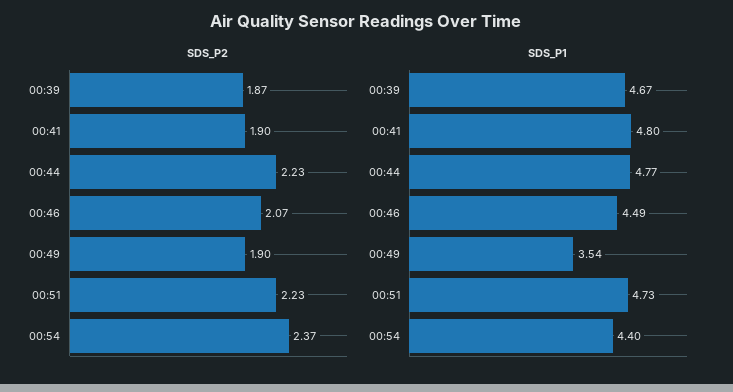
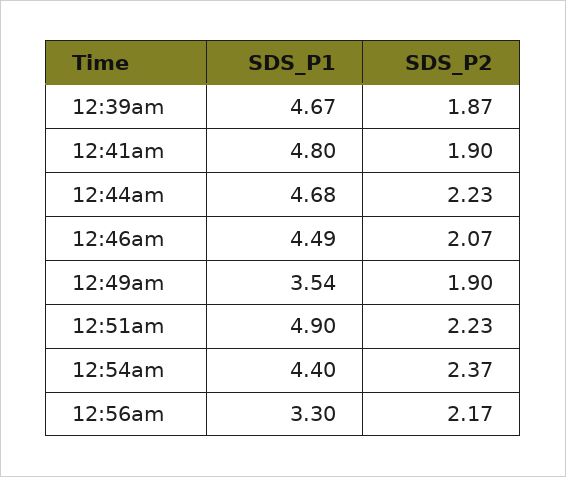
SDS_P1, 00:44: 4.77 -> 4.68
SDS_P1, 00:51: 4.73 -> 4.9
SDS_P1, 12:56am: none -> 3.3
SDS_P2, 12:56am: none -> 2.17

